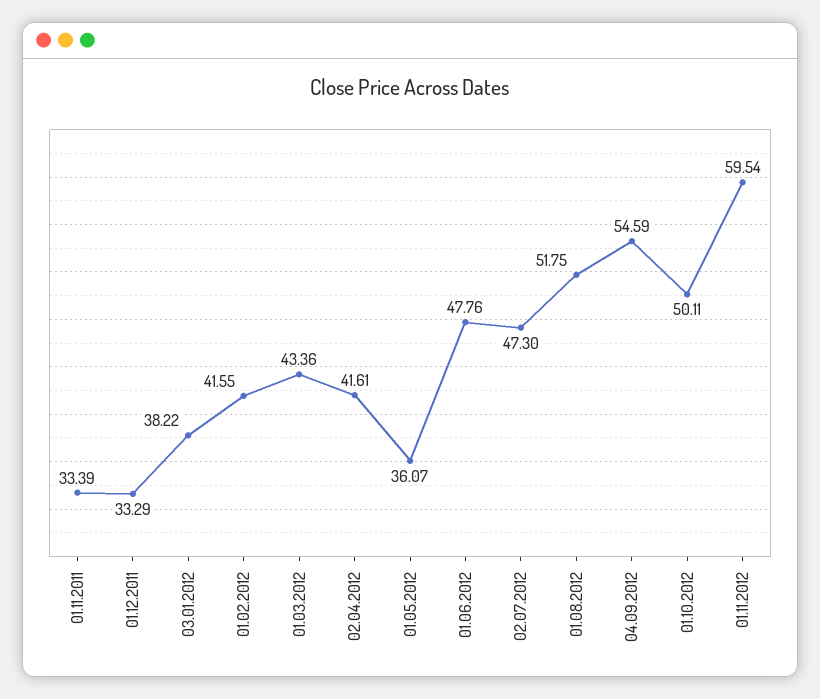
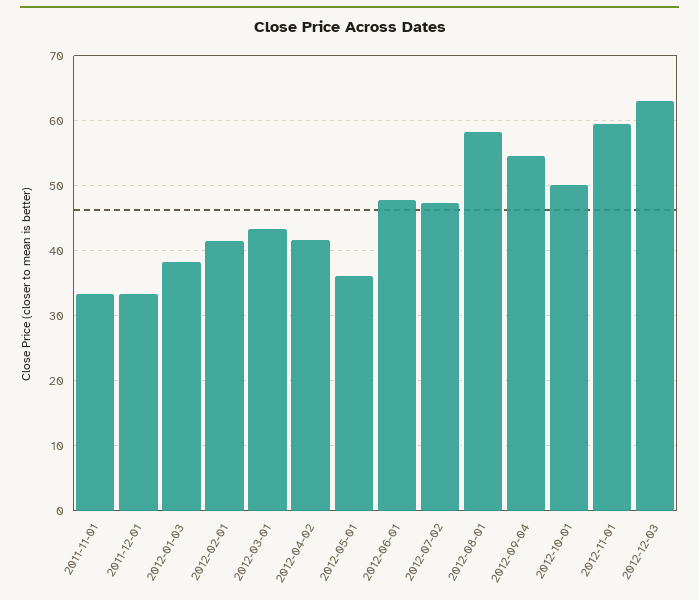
01.08.2012: 51.75 -> 58
2012-12-03: none -> 63

